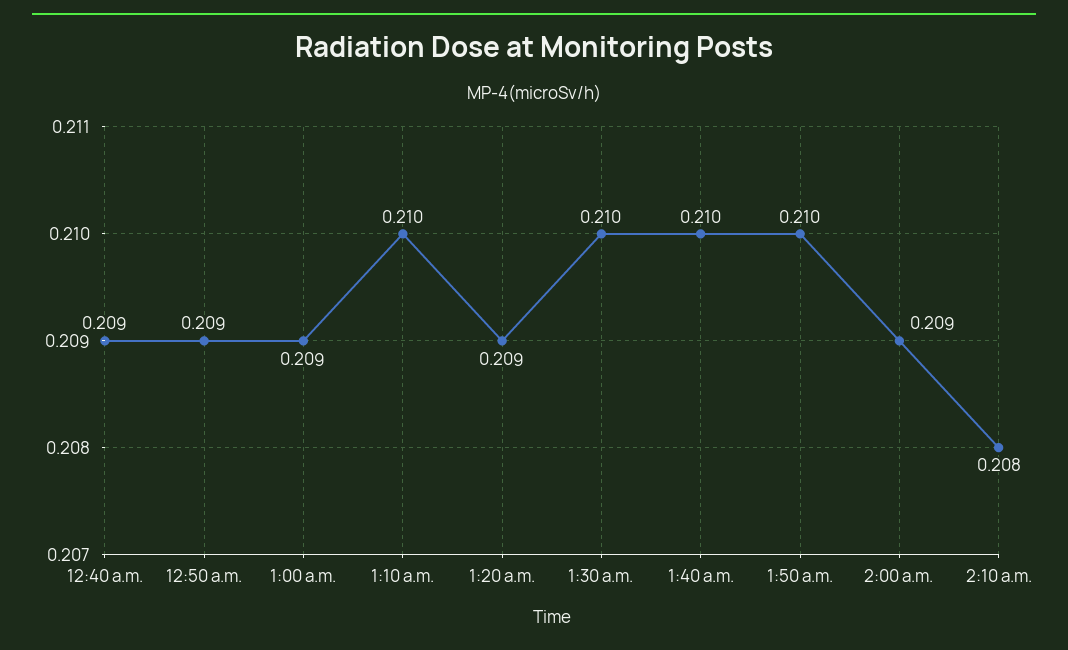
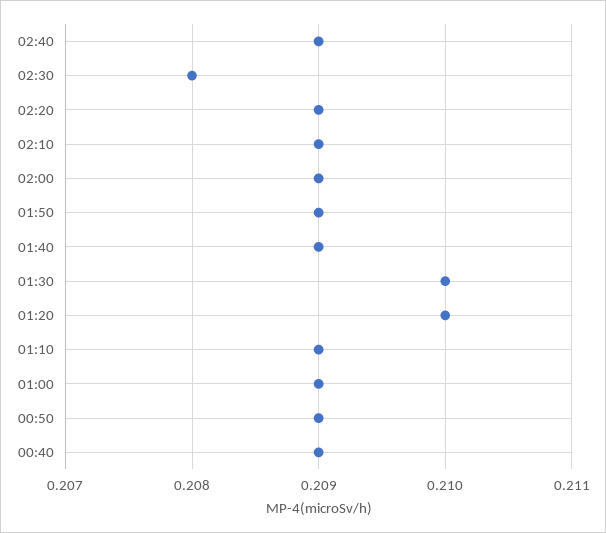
1:10 a.m.: 0.21 -> 0.209
1:20 a.m.: 0.209 -> 0.21
1:40 a.m.: 0.21 -> 0.209
1:50 a.m.: 0.21 -> 0.209
2:10 a.m.: 0.208 -> 0.209
02:40: none -> 0.209
02:30: none -> 0.208
02:20: none -> 0.209

